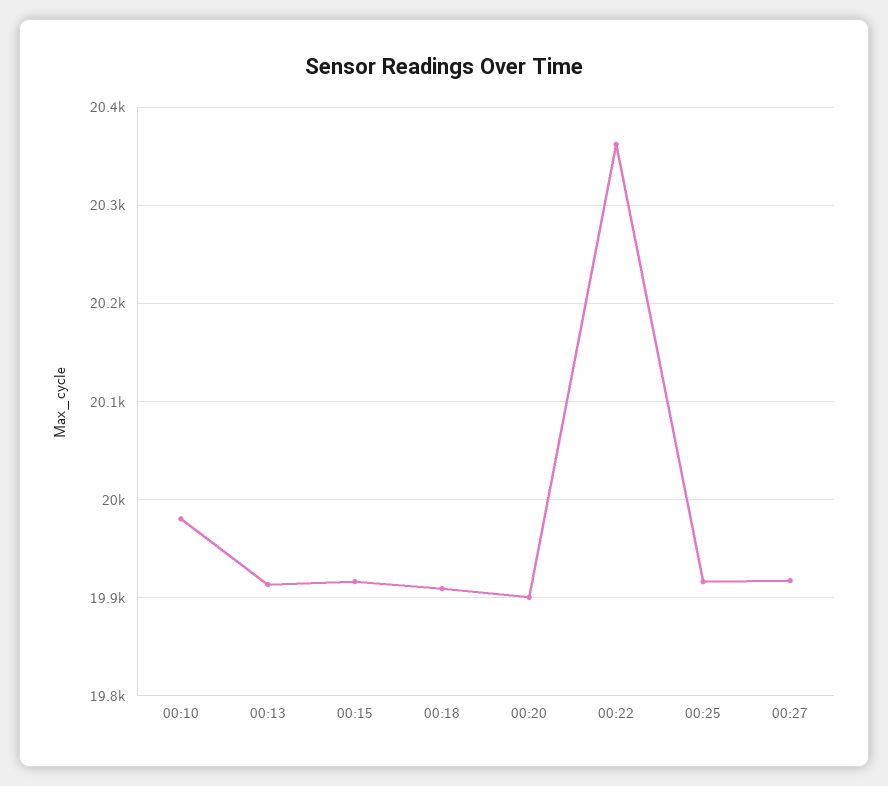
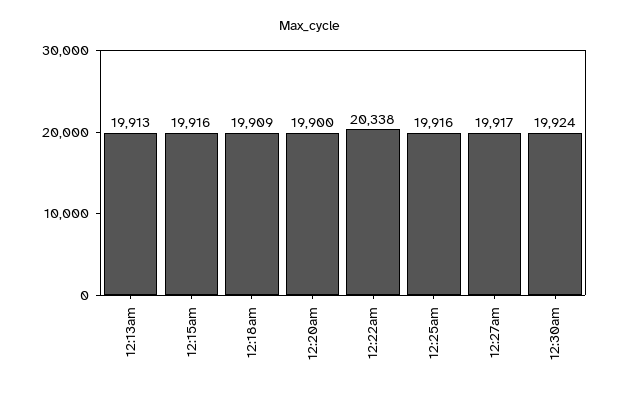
00:10: 19980 -> none
00:22: 20360 -> 20338
12:30am: none -> 19924

